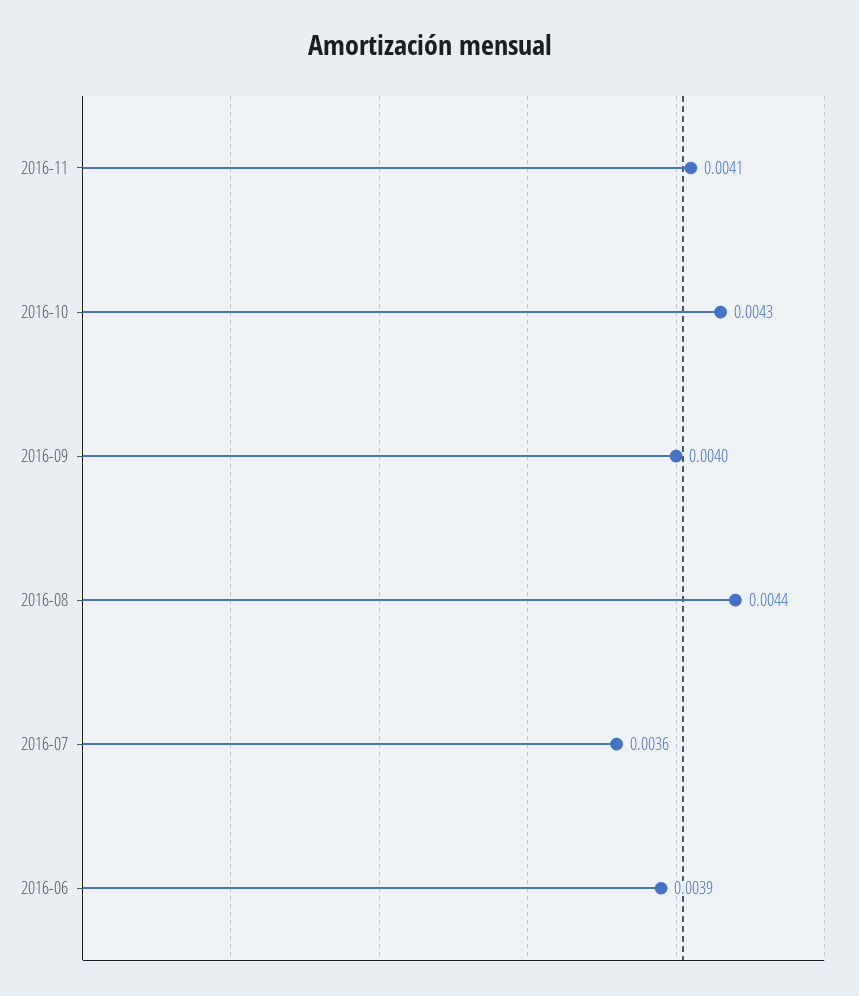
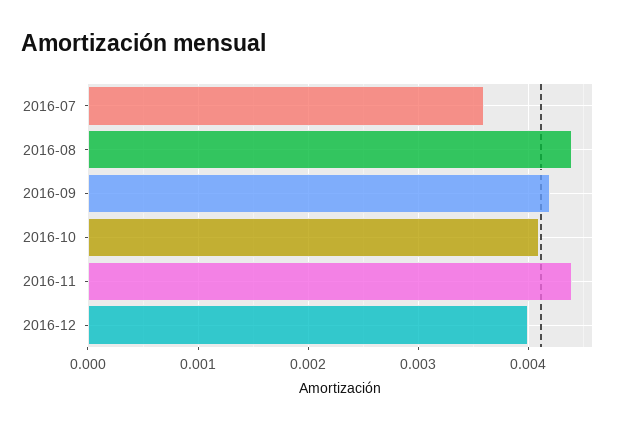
2016-11: 0.0041 -> 0.0044
2016-10: 0.0043 -> 0.0041
2016-09: 0.004 -> 0.0042
2016-06: 0.0039 -> none
2016-12: none -> 0.004

